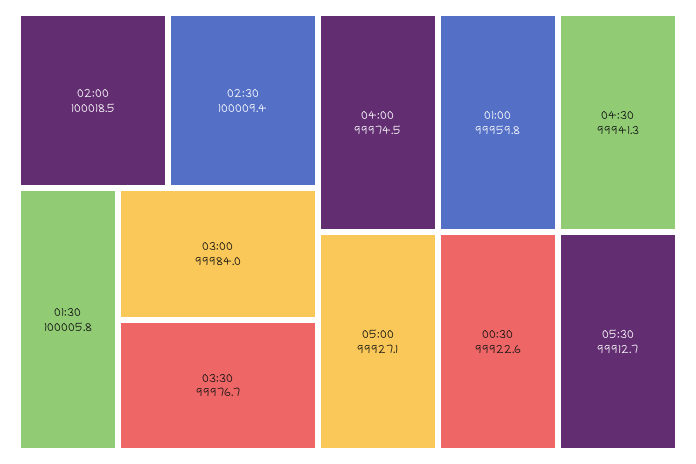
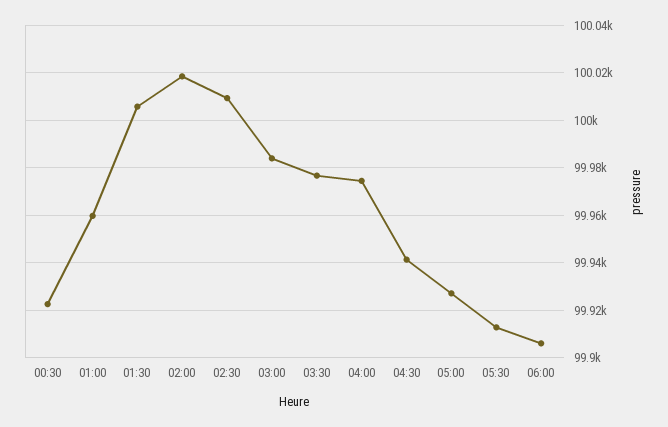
06:00: none -> 99905

